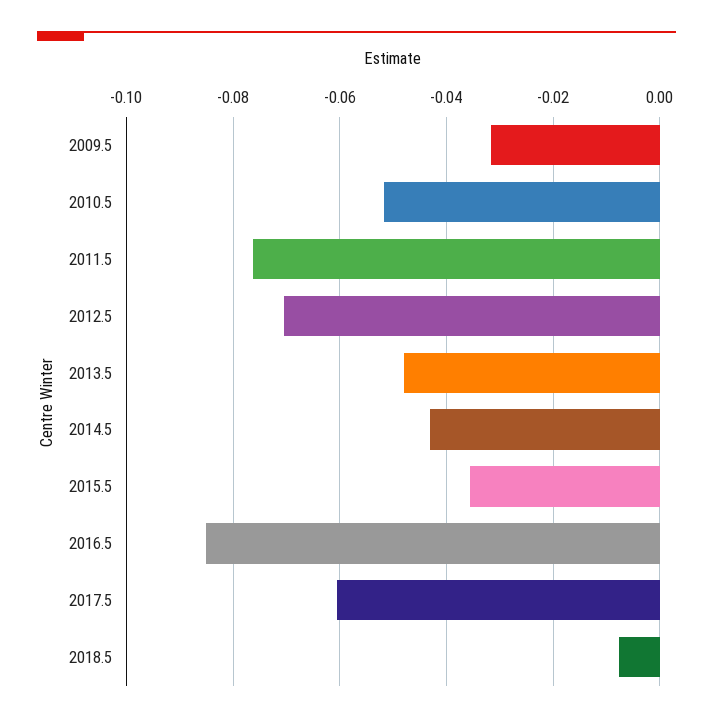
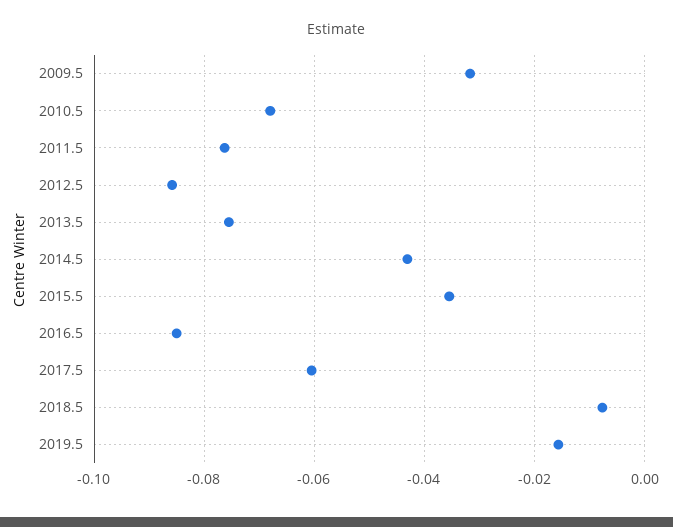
2010.5: -0.052 -> -0.068
2012.5: -0.07 -> -0.086
2013.5: -0.048 -> -0.076
2019.5: none -> -0.016

